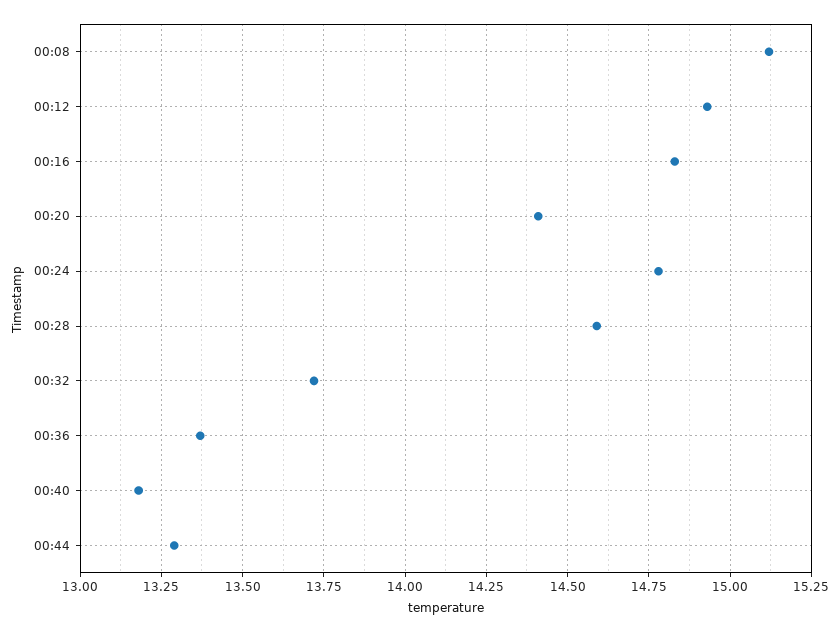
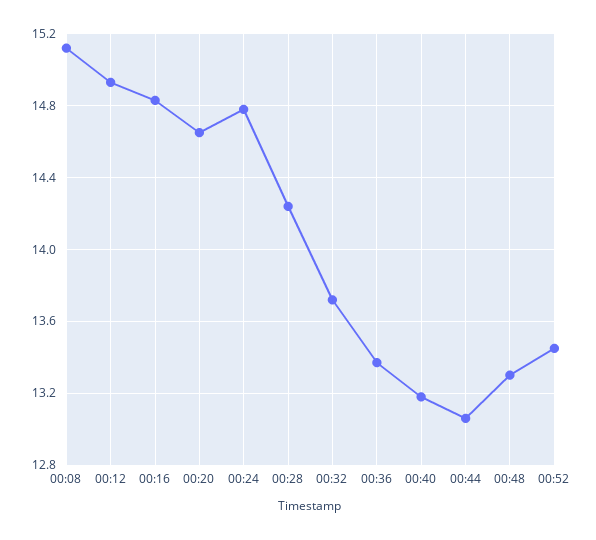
00:20: 14.4 -> 14.65
00:28: 14.6 -> 14.25
00:44: 13.3 -> 13.05
00:48: none -> 13.3
00:52: none -> 13.45

